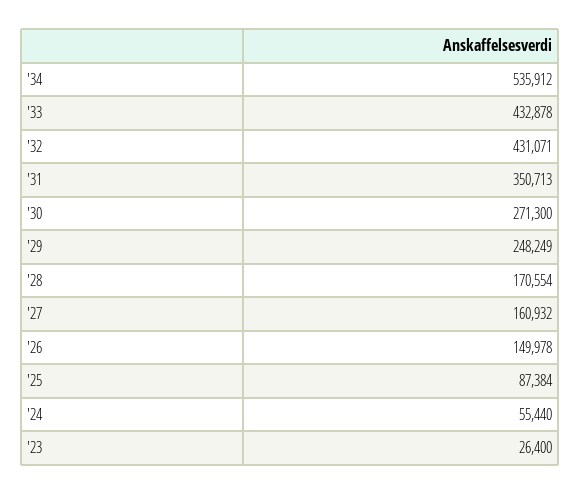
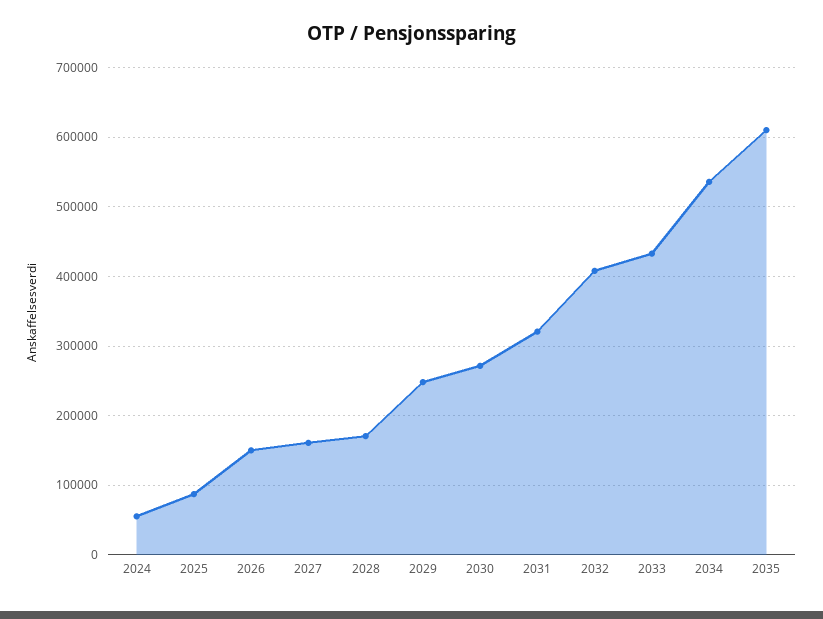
'32: 431071 -> 410000
'31: 350713 -> 320000
'23: 26400 -> none
2035: none -> 610000

